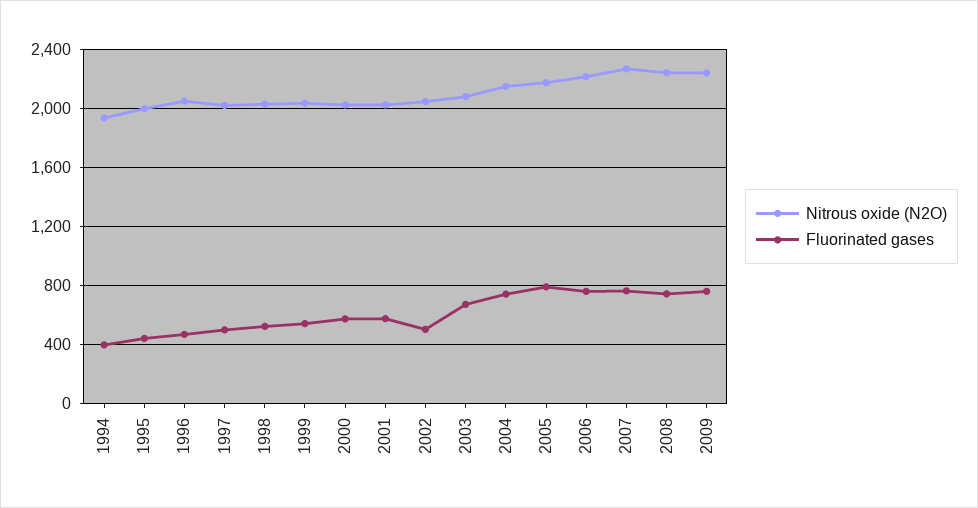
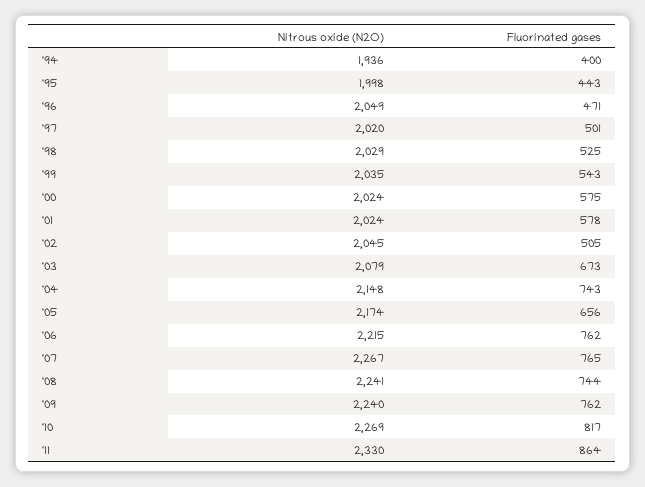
Fluorinated gases, 2005: 800 -> 656
Nitrous oxide (N2O), '10: none -> 2269
Fluorinated gases, '10: none -> 817
Nitrous oxide (N2O), '11: none -> 2330
Fluorinated gases, '11: none -> 864

